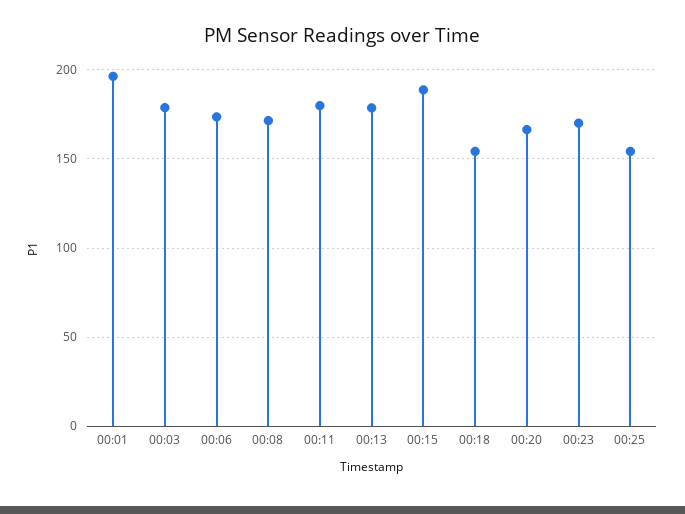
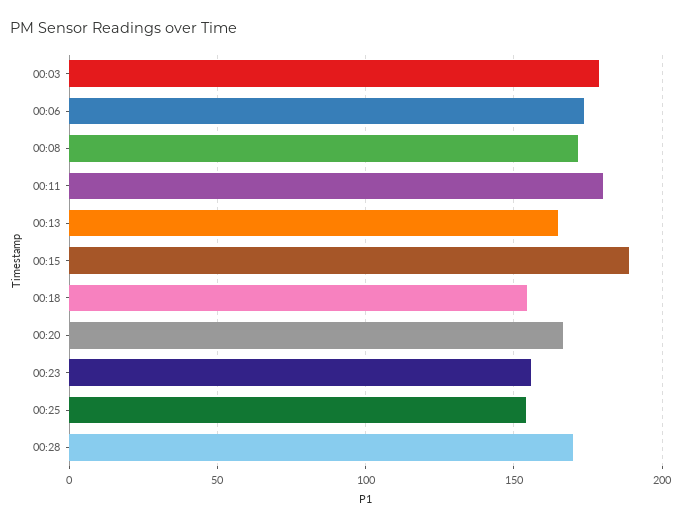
00:01: 195 -> none
00:13: 180 -> 165
00:23: 170 -> 155
00:28: none -> 170

